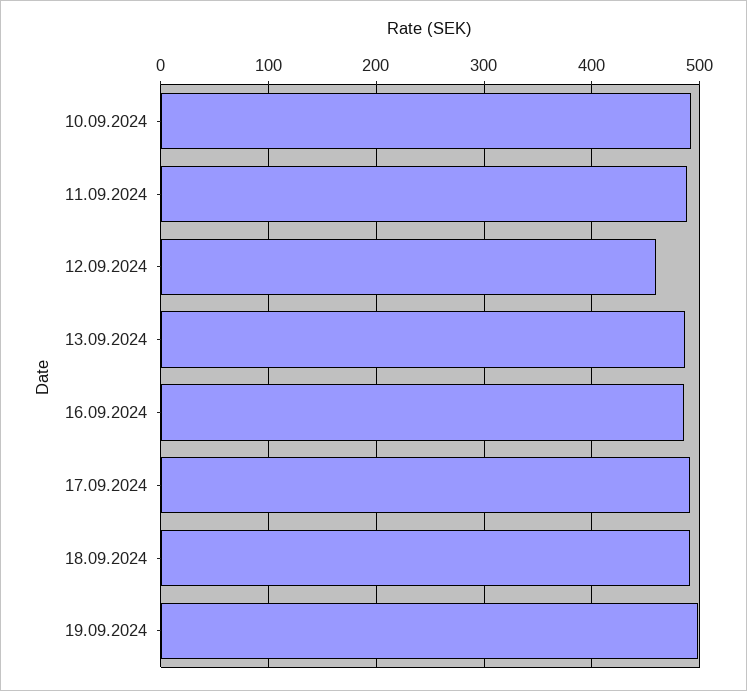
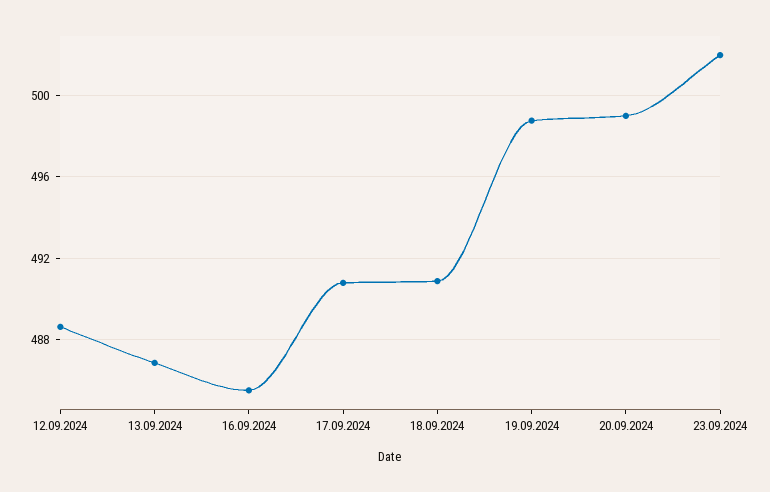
10.09.2024: 490 -> none
11.09.2024: 490 -> none
12.09.2024: 460 -> 488.5
20.09.2024: none -> 499
23.09.2024: none -> 502

